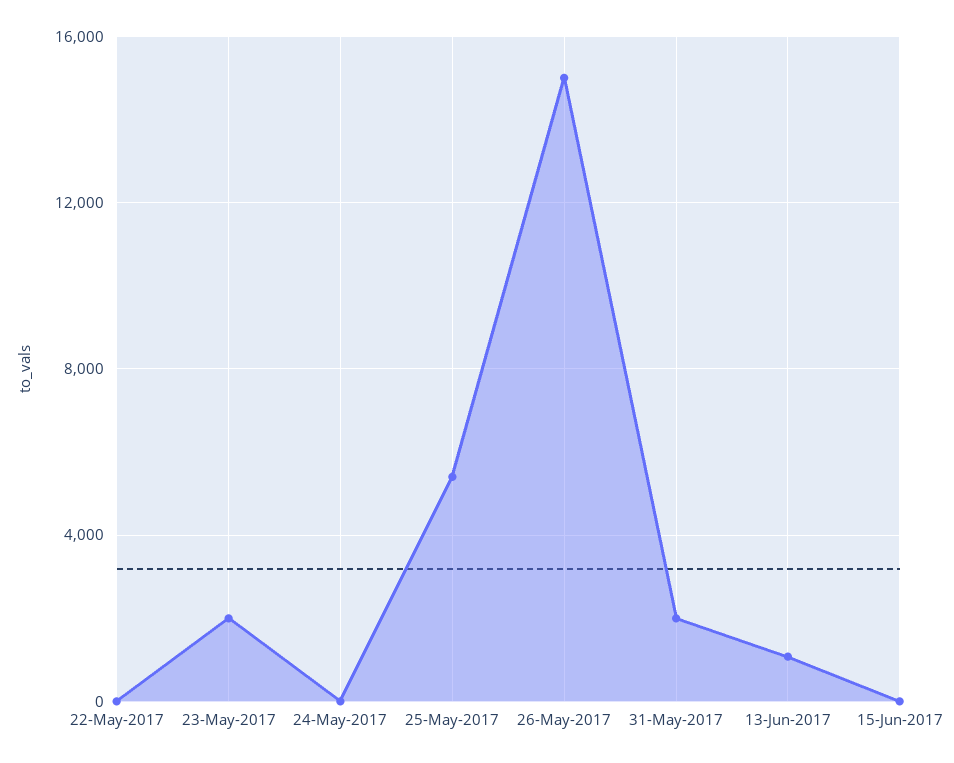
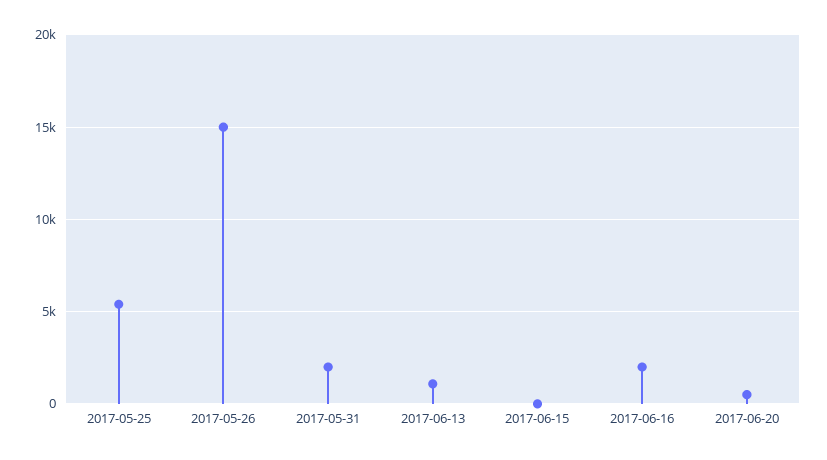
22-May-2017: 0 -> none
23-May-2017: 2000 -> none
24-May-2017: 0 -> none
2017-06-16: none -> 2000
2017-06-20: none -> 500

